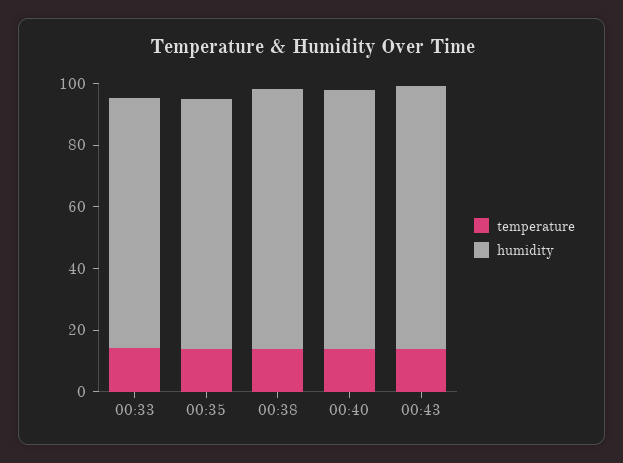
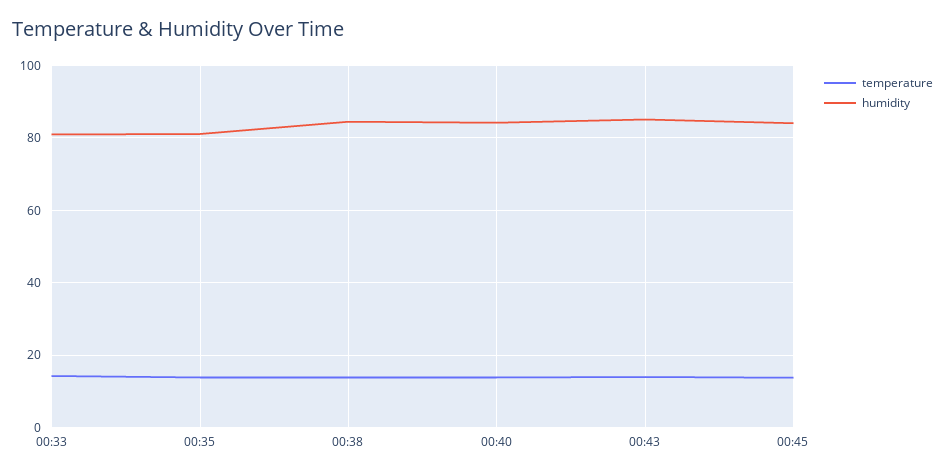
temperature, 00:45: none -> 14
humidity, 00:45: none -> 84

